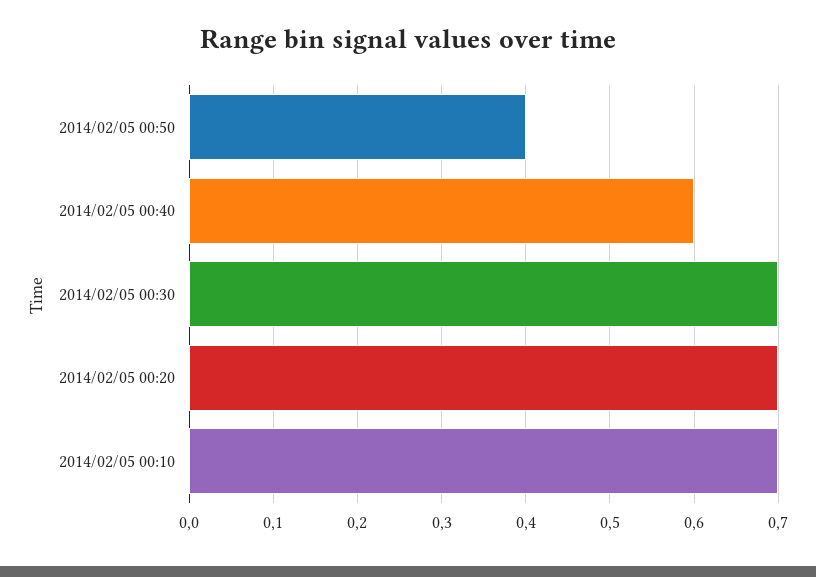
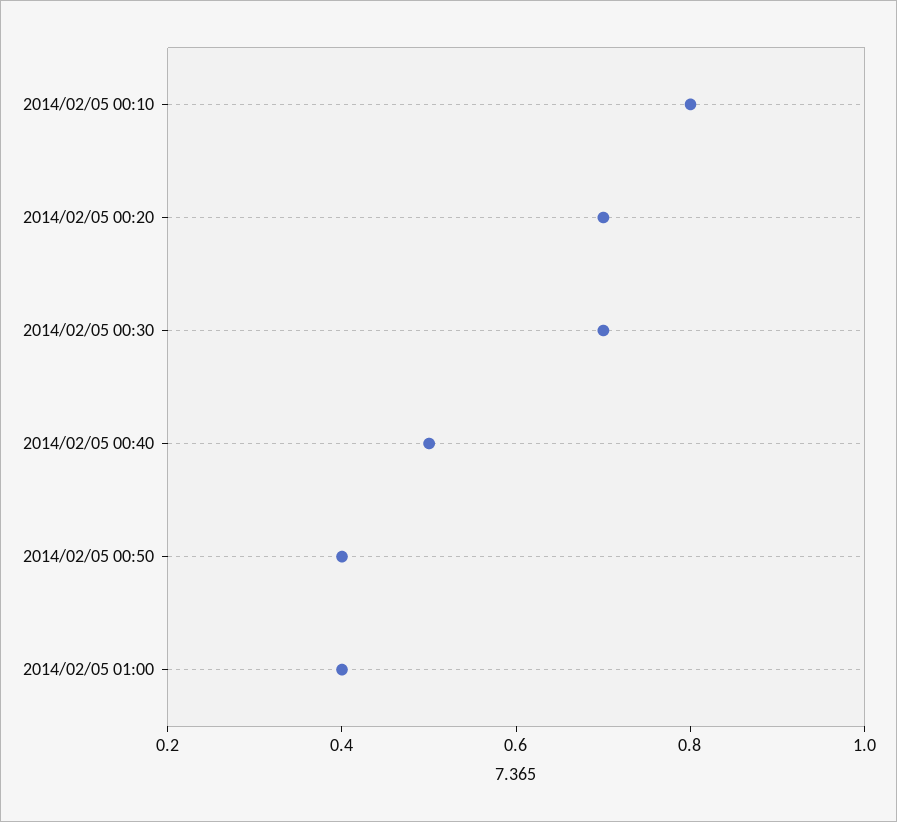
2014/02/05 00:40: 0.6 -> 0.5
2014/02/05 00:10: 0.7 -> 0.8
2014/02/05 01:00: none -> 0.4

